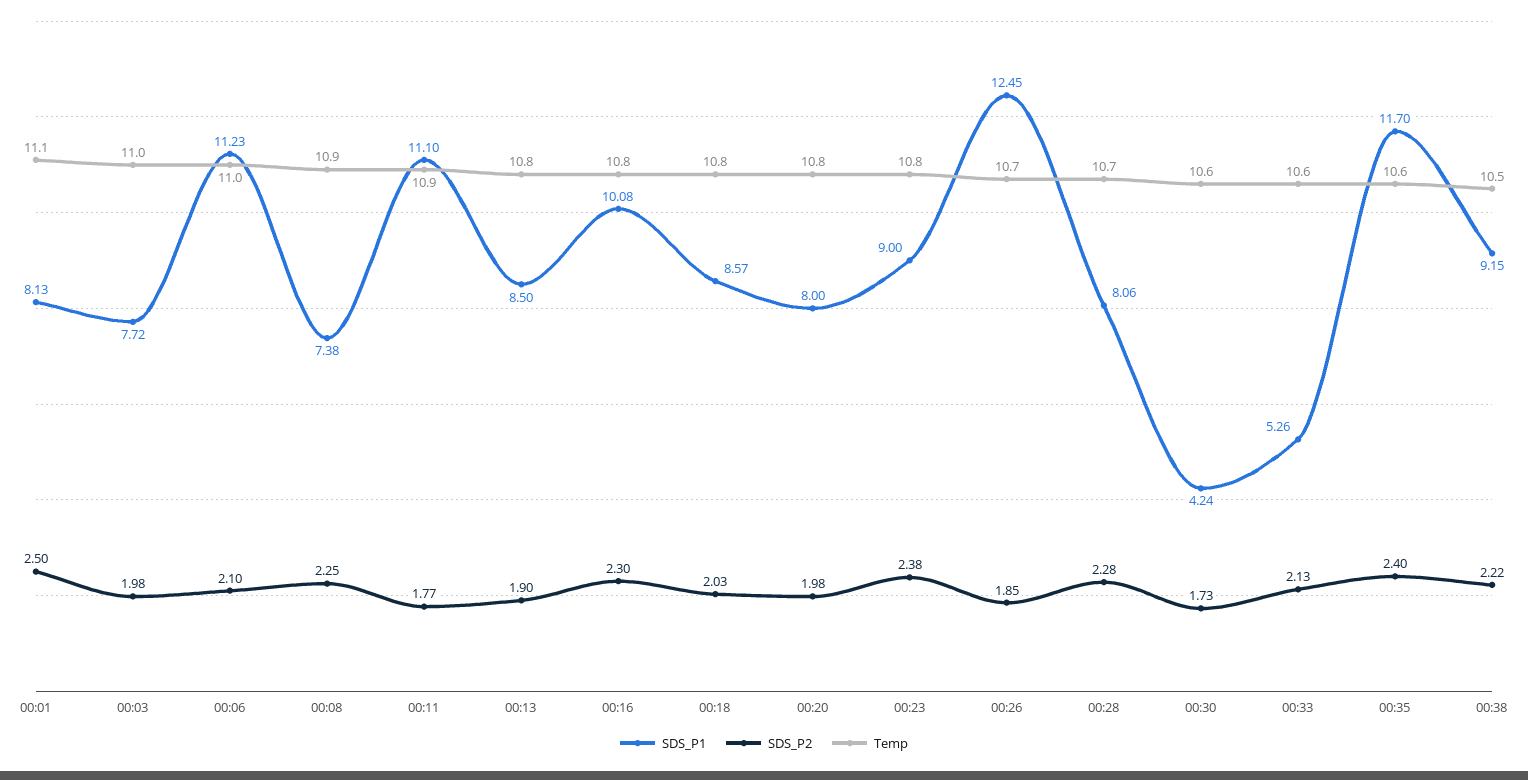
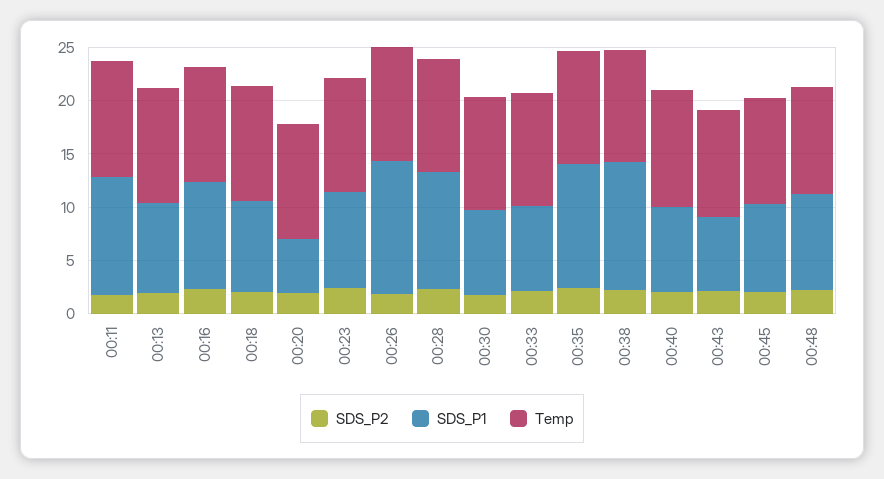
SDS_P1, 00:01: 8.13 -> none
SDS_P2, 00:01: 2.5 -> none
Temp, 00:01: 11.1 -> none
SDS_P1, 00:03: 7.72 -> none
SDS_P2, 00:03: 1.98 -> none
Temp, 00:03: 11 -> none
SDS_P1, 00:06: 11.23 -> none
SDS_P2, 00:06: 2.1 -> none
Temp, 00:06: 11 -> none
SDS_P1, 00:08: 7.38 -> none
SDS_P2, 00:08: 2.25 -> none
Temp, 00:08: 10.9 -> none
SDS_P1, 00:20: 8 -> 5
SDS_P1, 00:28: 8.06 -> 11
SDS_P1, 00:30: 4.24 -> 8
SDS_P1, 00:33: 5.26 -> 8
SDS_P1, 00:38: 9.15 -> 12
SDS_P2, 00:40: none -> 2
SDS_P1, 00:40: none -> 8
Temp, 00:40: none -> 11
SDS_P2, 00:43: none -> 2
SDS_P1, 00:43: none -> 7
Temp, 00:43: none -> 10
SDS_P2, 00:45: none -> 2
SDS_P1, 00:45: none -> 8
Temp, 00:45: none -> 10
SDS_P2, 00:48: none -> 2
SDS_P1, 00:48: none -> 9
Temp, 00:48: none -> 10

